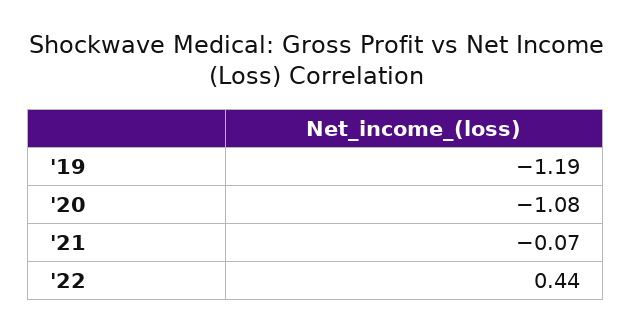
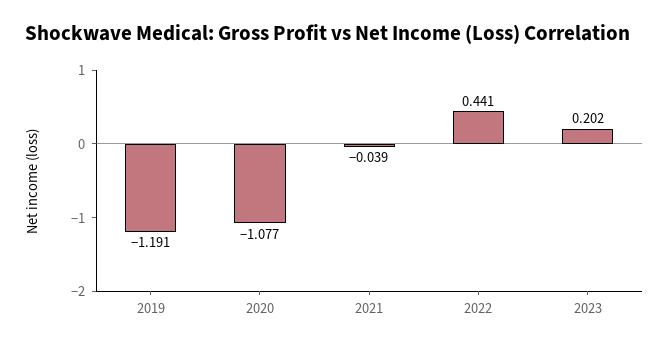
'21: -0.07 -> -0.039
2023: none -> 0.202

